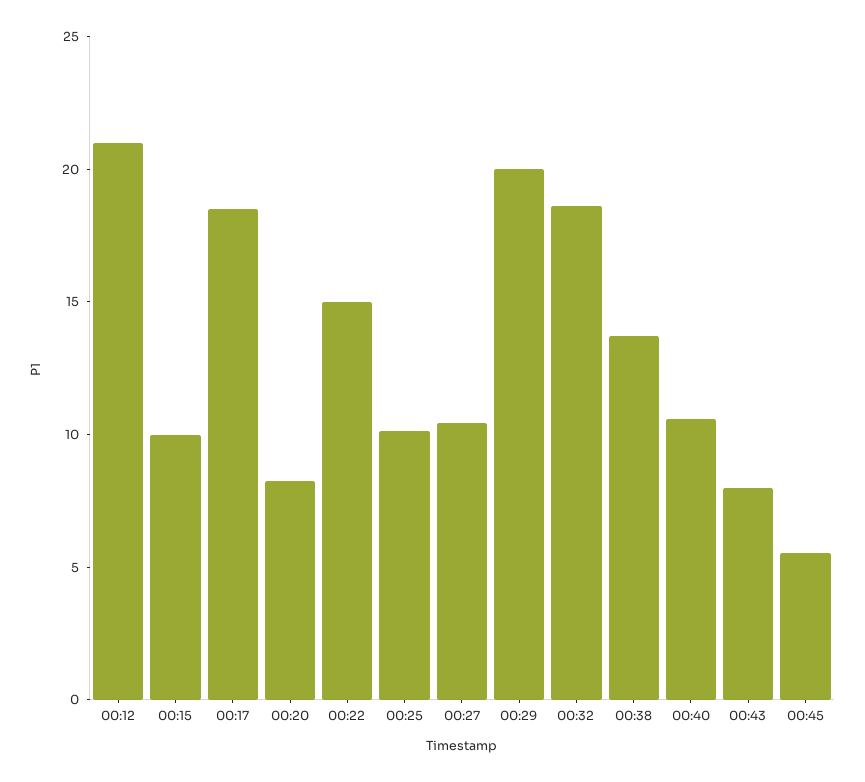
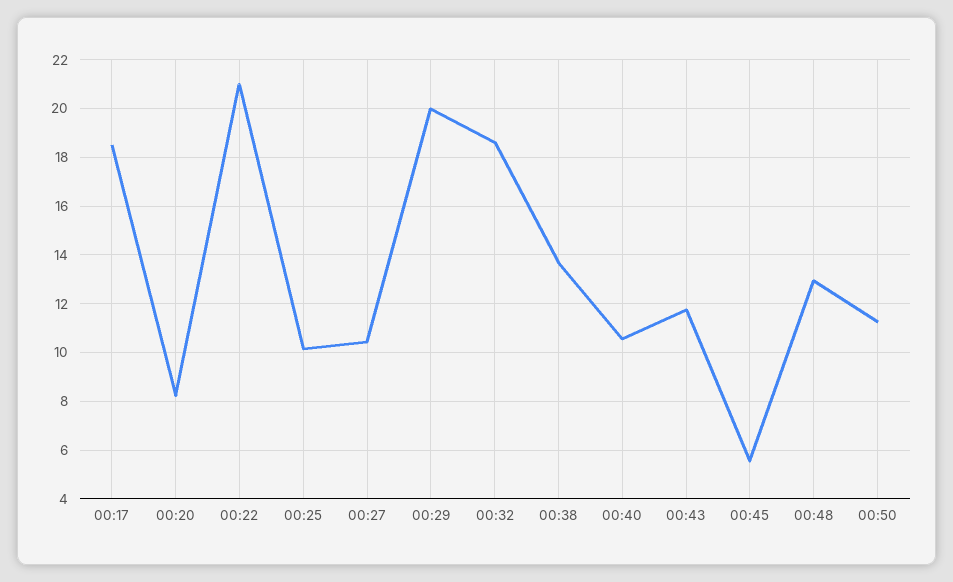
00:12: 21 -> none
00:15: 10 -> none
00:22: 15 -> 21
00:43: 8 -> 11.75
00:48: none -> 13
00:50: none -> 11.25

